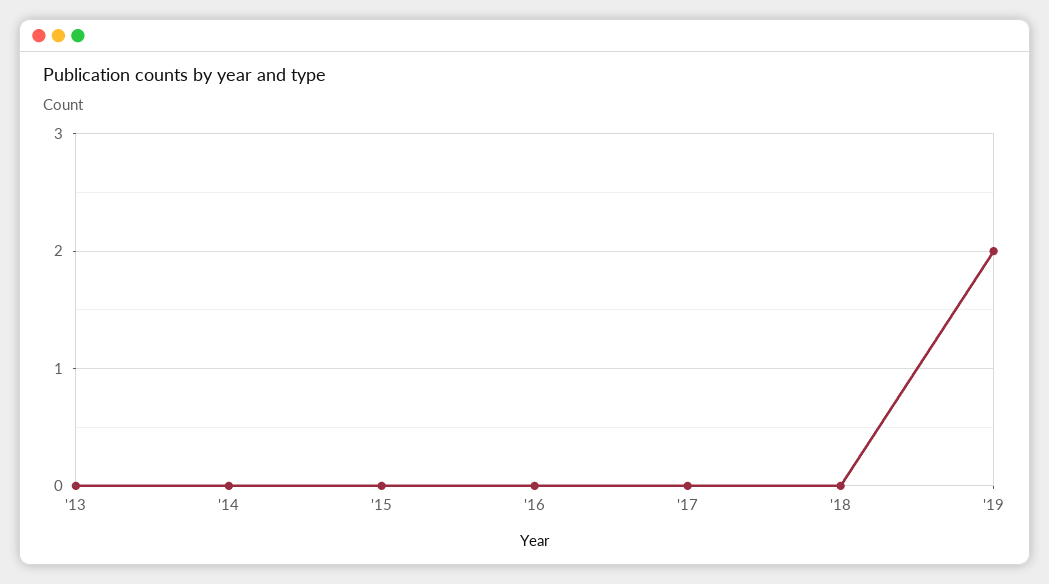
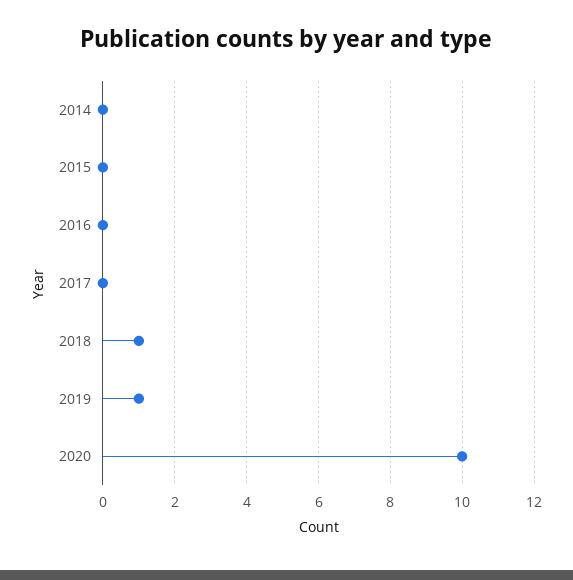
'13: 0 -> none
'18: 0 -> 1
'19: 2 -> 1
2020: none -> 10

